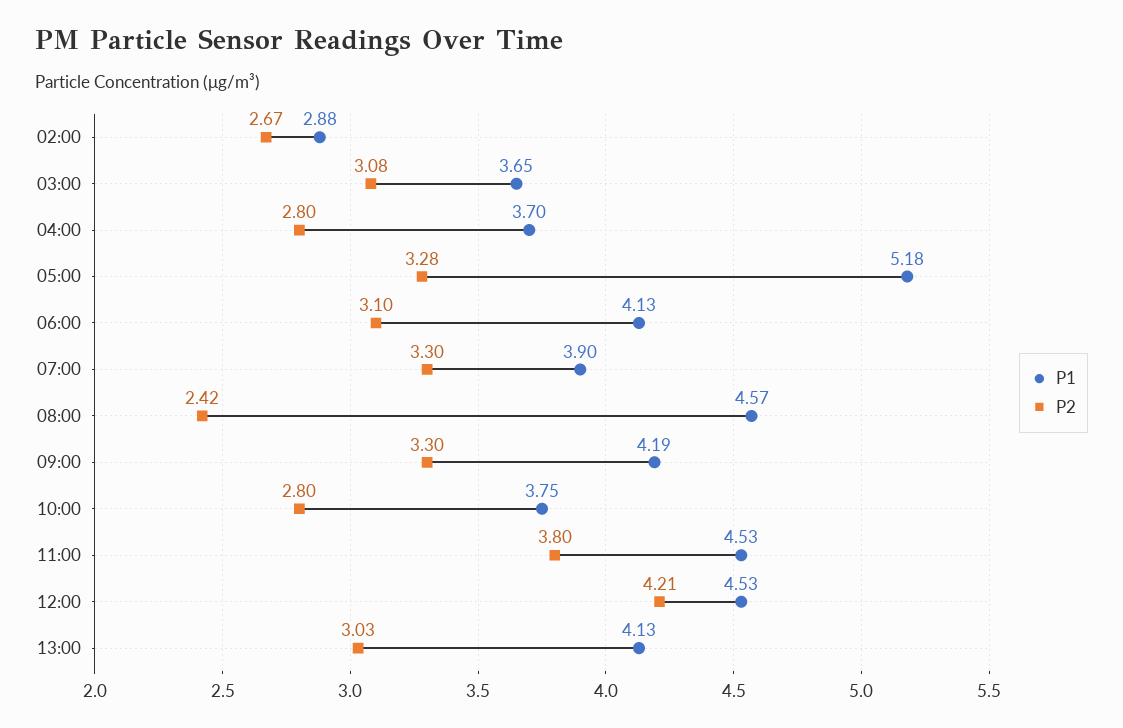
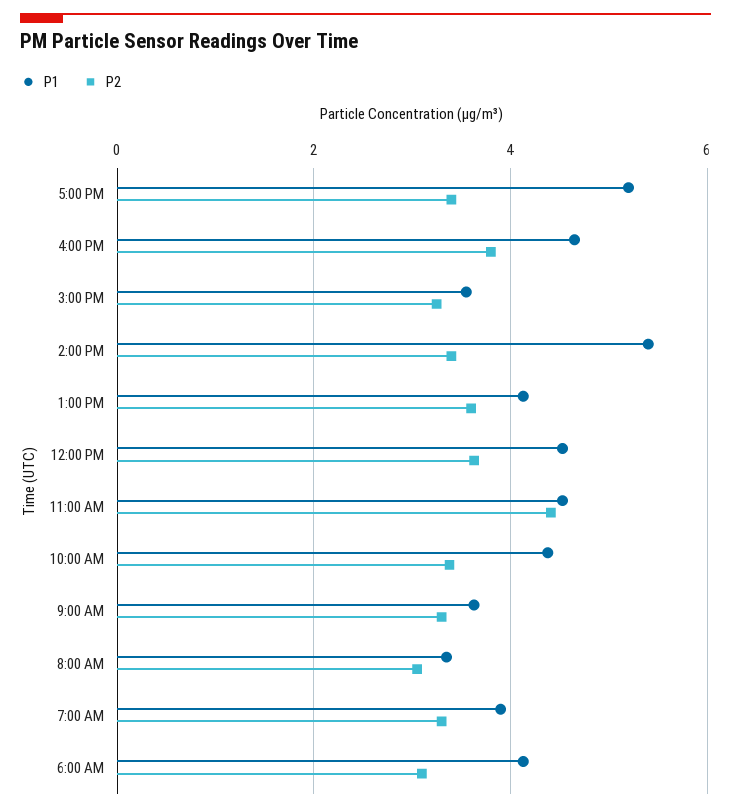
P1, 02:00: 2.88 -> none
P2, 02:00: 2.67 -> none
P1, 03:00: 3.65 -> none
P2, 03:00: 3.08 -> none
P1, 04:00: 3.7 -> none
P2, 04:00: 2.8 -> none
P1, 05:00: 5.18 -> none
P2, 05:00: 3.28 -> none
P1, 08:00: 4.57 -> 3.4
P2, 08:00: 2.42 -> 3
P1, 09:00: 4.19 -> 3.6
P1, 10:00: 3.75 -> 4.4
P2, 10:00: 2.8 -> 3.4
P2, 11:00: 3.8 -> 4.4
P2, 12:00: 4.21 -> 3.6
P2, 13:00: 3.03 -> 3.6
P1, 5:00 PM: none -> 5.2
P2, 5:00 PM: none -> 3.4
P1, 4:00 PM: none -> 4.6
P2, 4:00 PM: none -> 3.8
P1, 3:00 PM: none -> 3.6
P2, 3:00 PM: none -> 3.2
P1, 2:00 PM: none -> 5.4
P2, 2:00 PM: none -> 3.4

